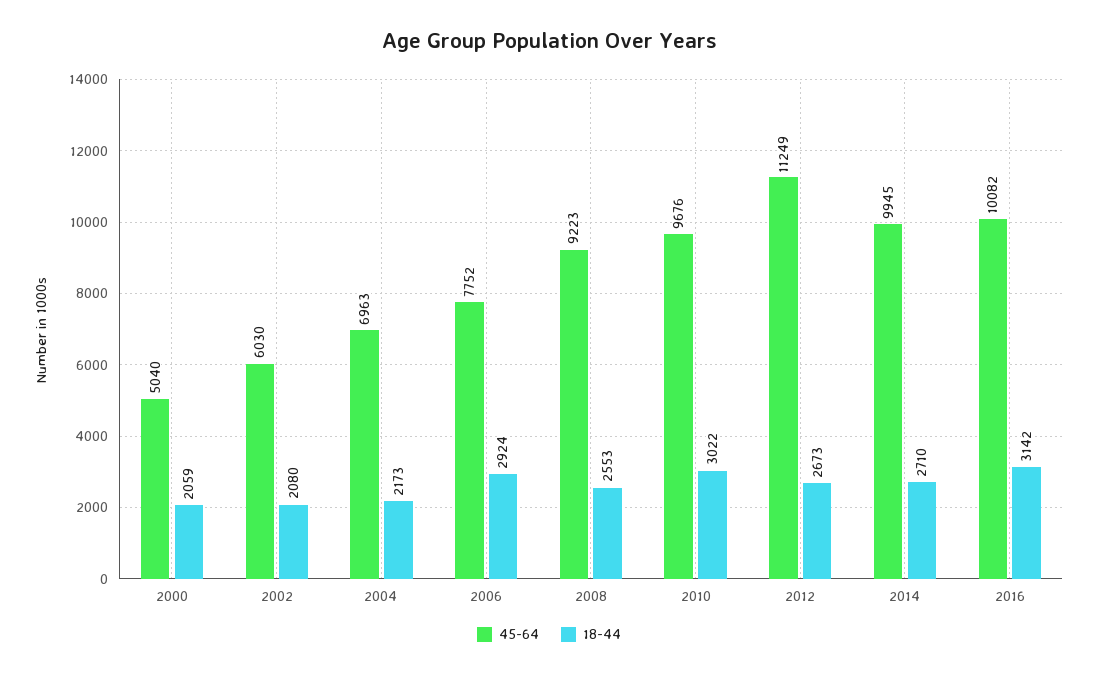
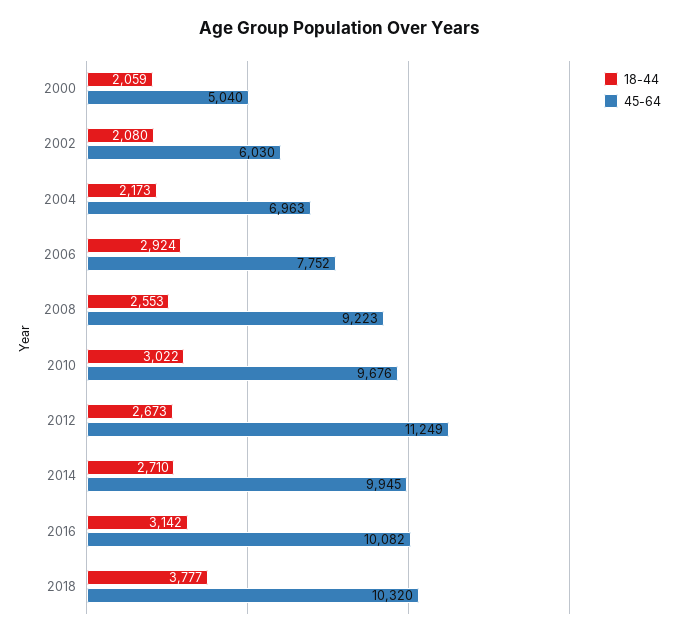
18-44, 2018: none -> 3777
45-64, 2018: none -> 10320

